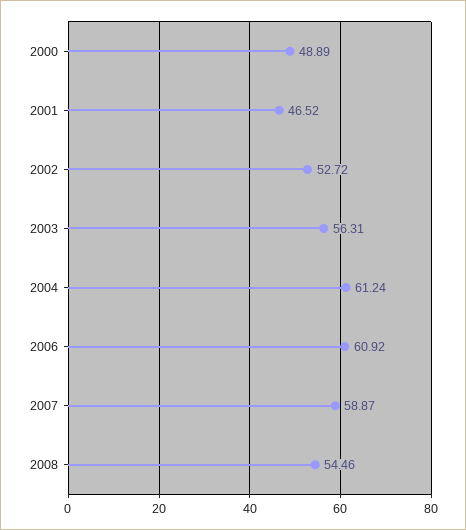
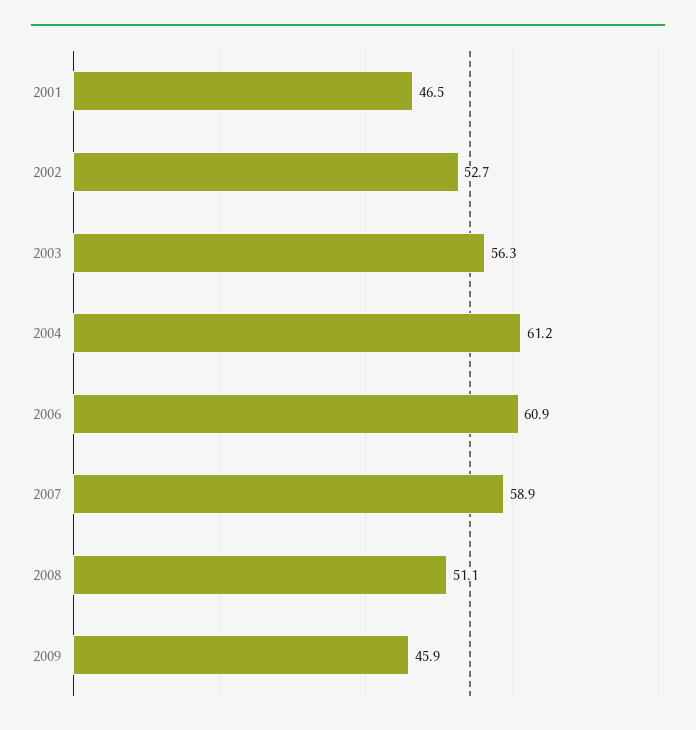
2000: 48.89 -> none
2008: 54.46 -> 51.1
2009: none -> 45.9

